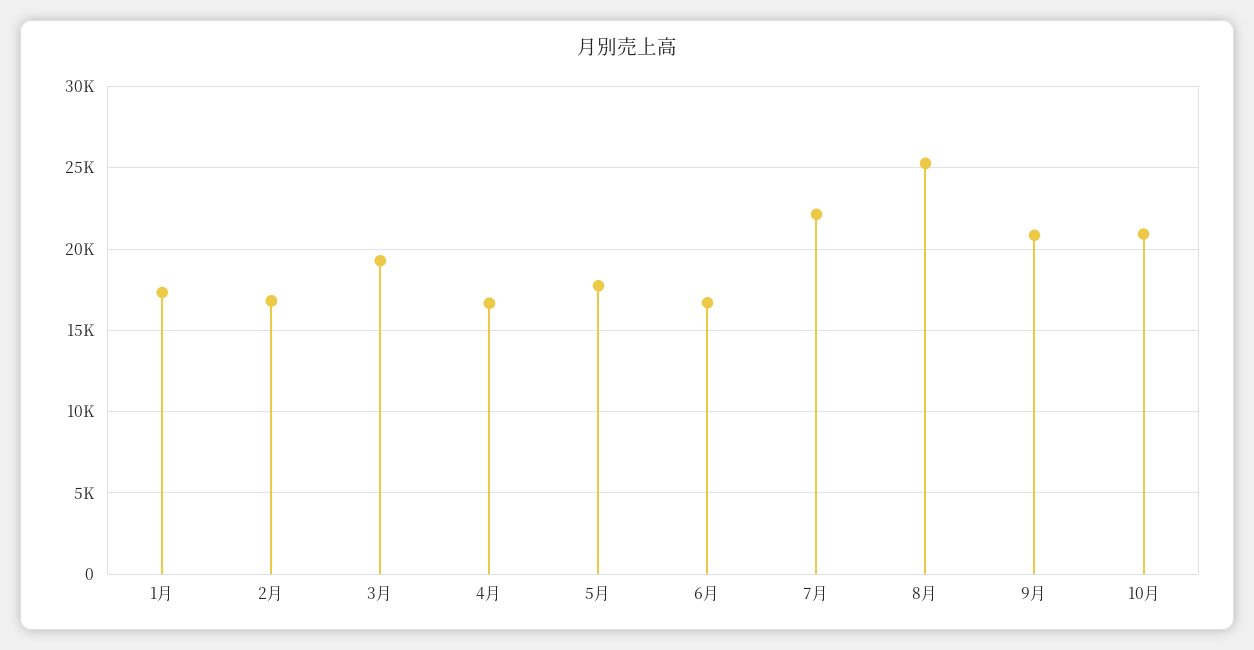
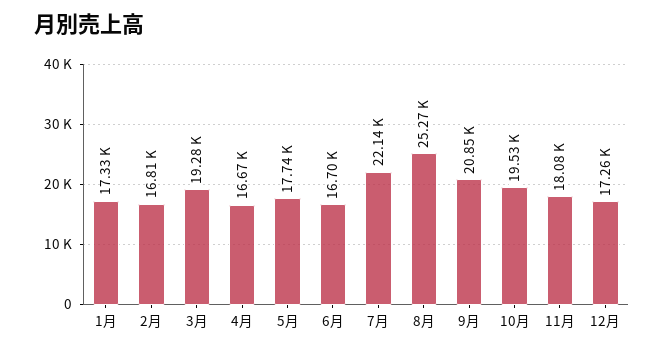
10月: 21000 -> 19530
11月: none -> 18080
12月: none -> 17260

